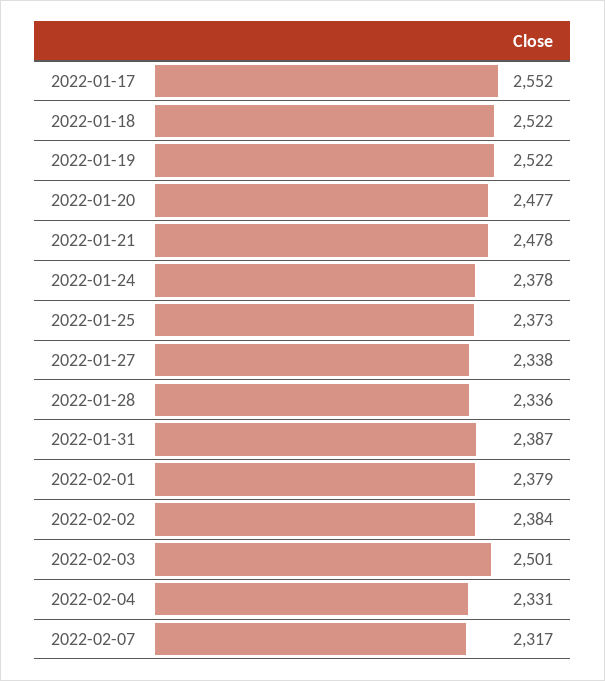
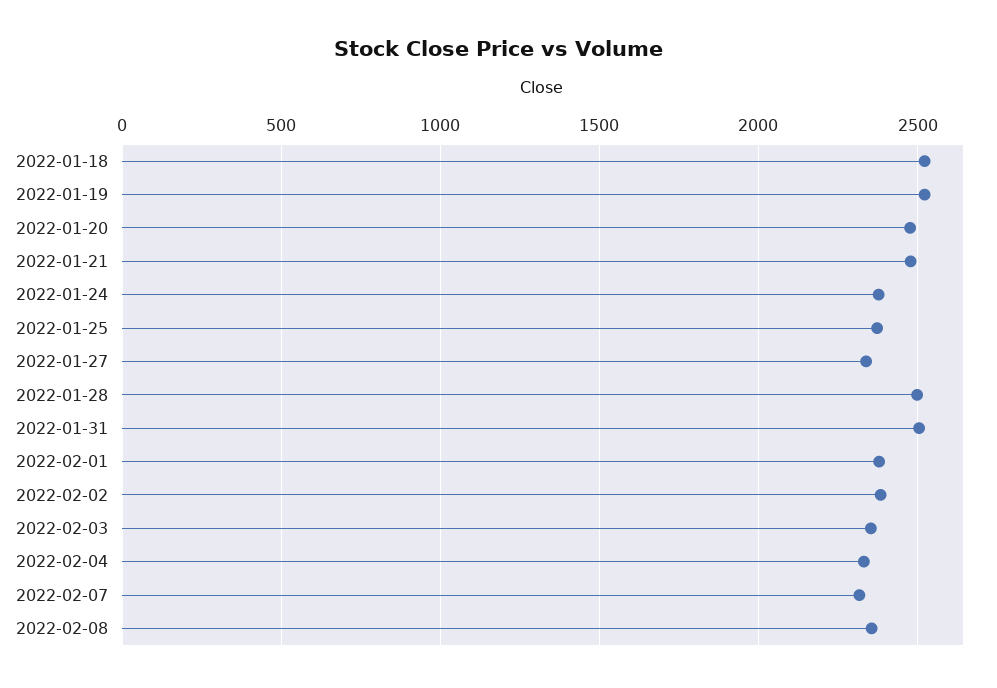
2022-01-17: 2552 -> none
2022-01-28: 2336 -> 2500
2022-01-31: 2387 -> 2500
2022-02-03: 2501 -> 2350
2022-02-08: none -> 2350

